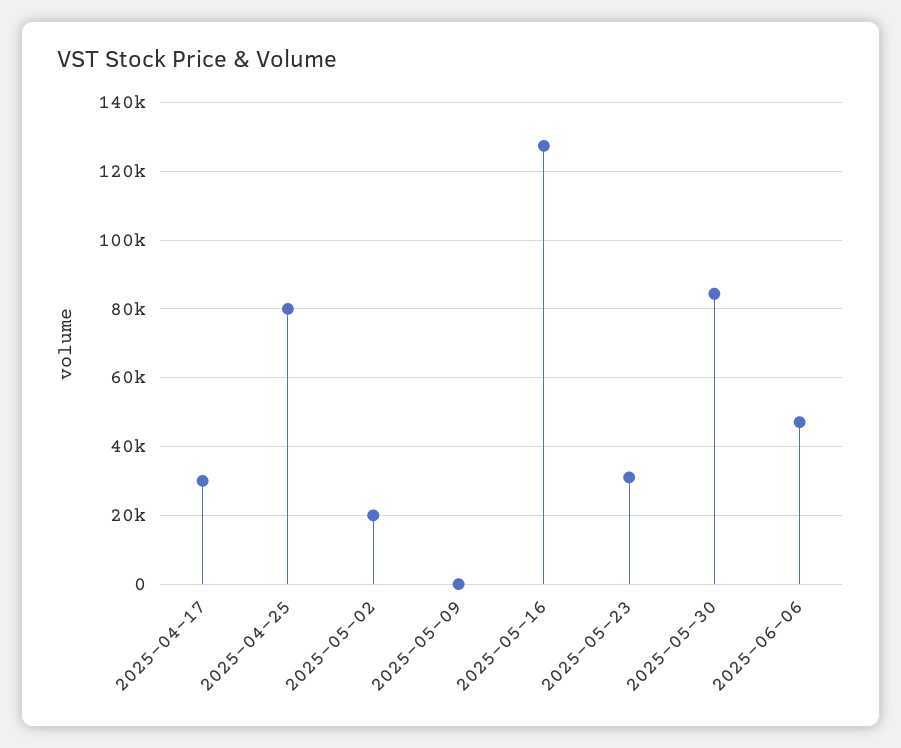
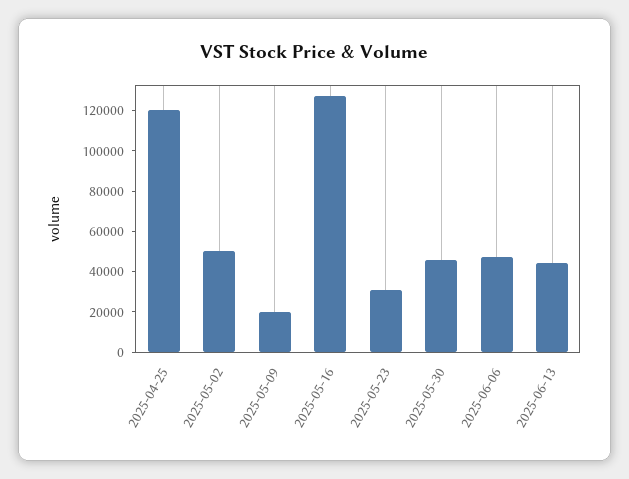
2025-04-17: 30000 -> none
2025-04-25: 80000 -> 120000
2025-05-02: 20000 -> 50000
2025-05-09: 0 -> 20000
2025-05-30: 84000 -> 45000
2025-06-13: none -> 45000

